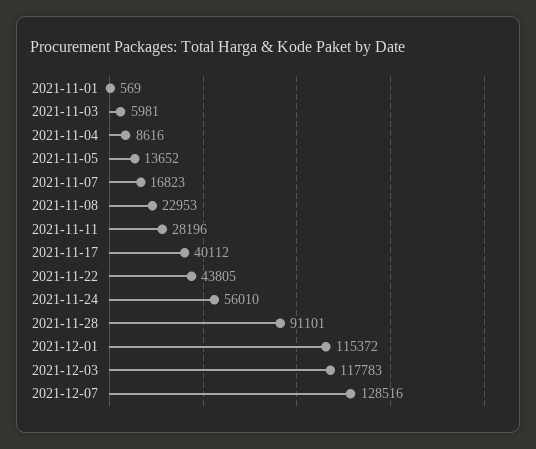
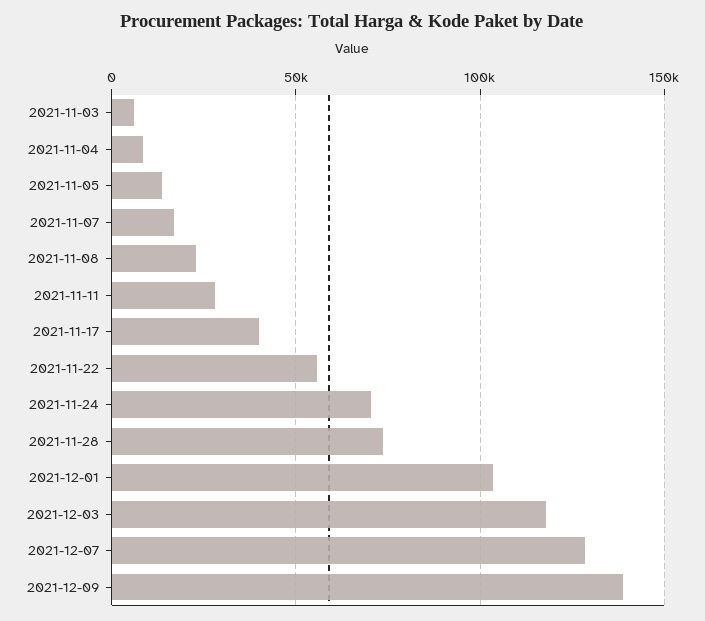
2021-11-01: 569 -> none
2021-11-22: 43805 -> 55000
2021-11-24: 56010 -> 70000
2021-11-28: 91101 -> 75000
2021-12-01: 115372 -> 105000
2021-12-09: none -> 140000

